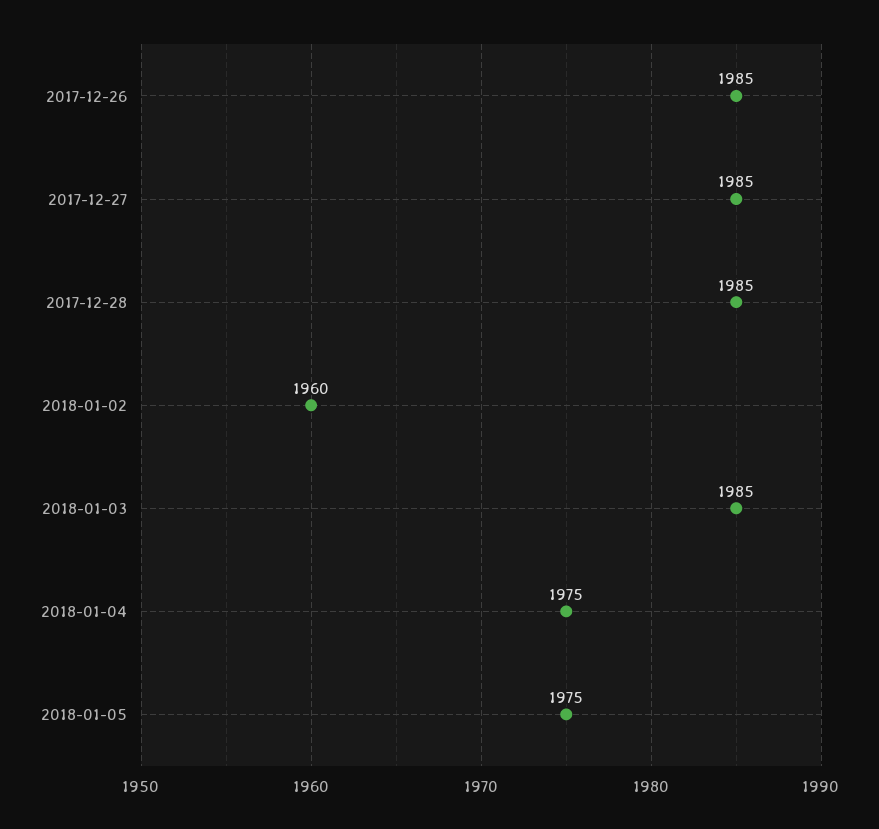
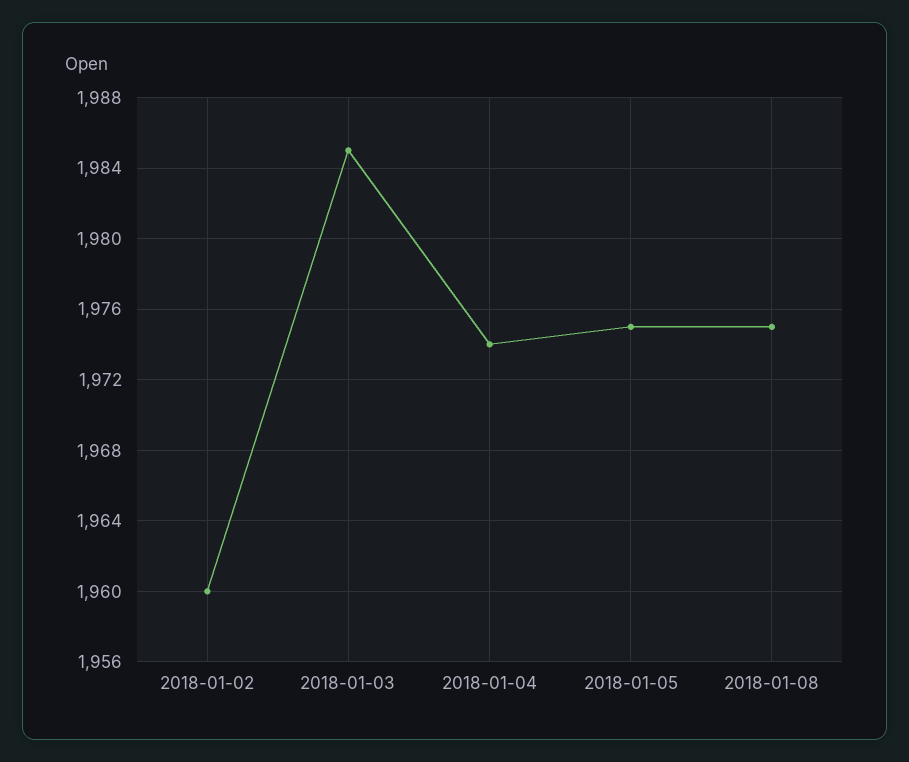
2017-12-26: 1985 -> none
2017-12-27: 1985 -> none
2017-12-28: 1985 -> none
2018-01-04: 1975 -> 1974
2018-01-08: none -> 1975

